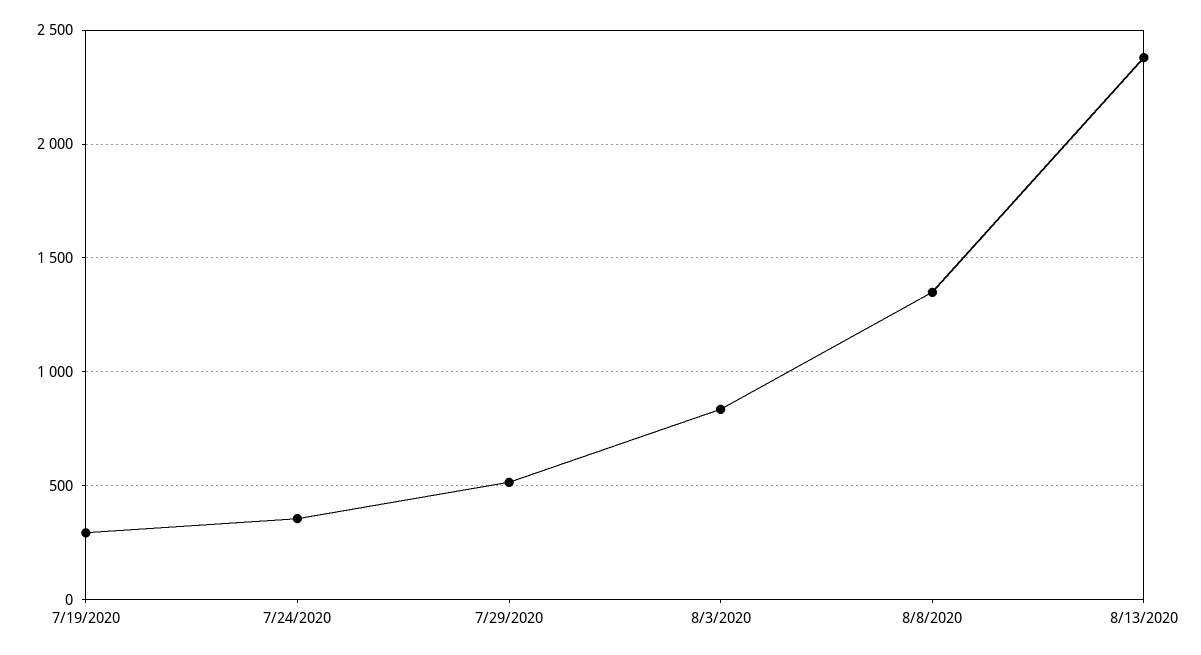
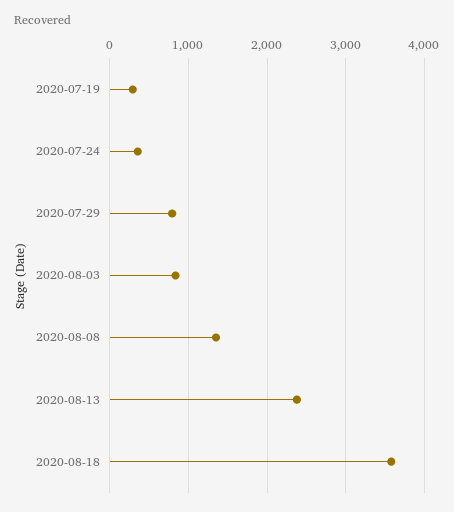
7/29/2020: 500 -> 800
2020-08-18: none -> 3600

